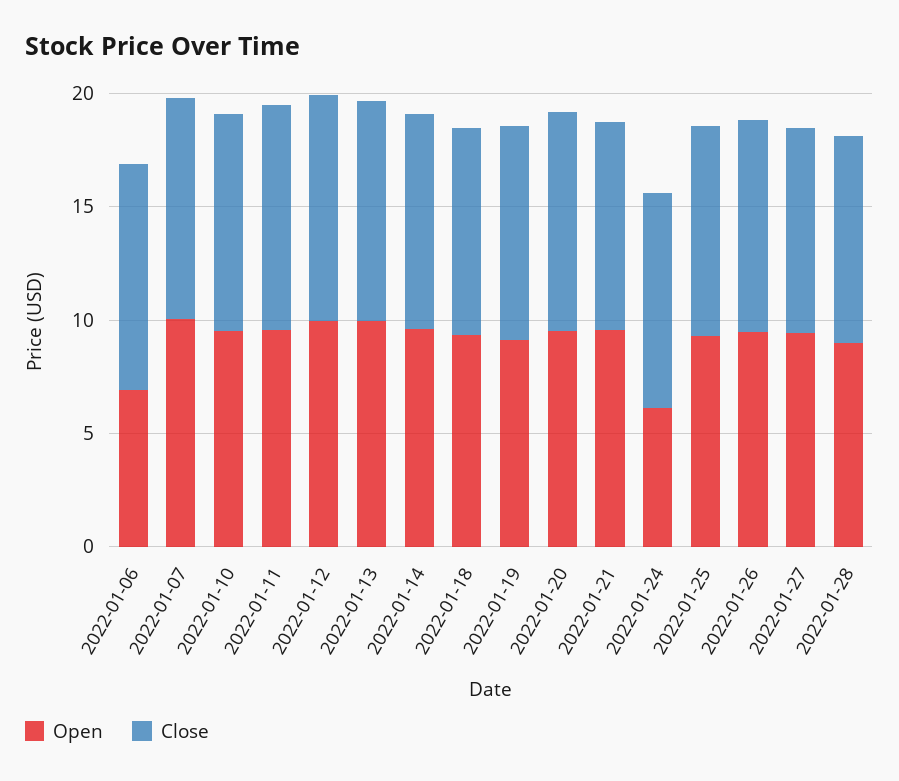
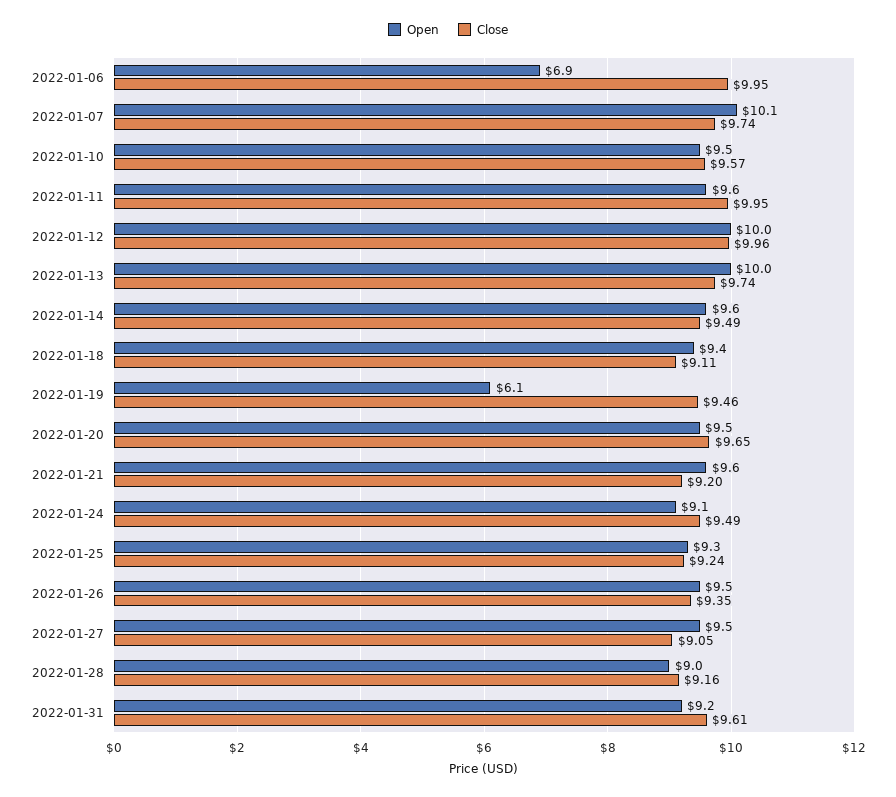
Open, 2022-01-19: 9 -> 6.1
Open, 2022-01-24: 6 -> 9.1
Open, 2022-01-31: none -> 9.2
Close, 2022-01-31: none -> 9.61

